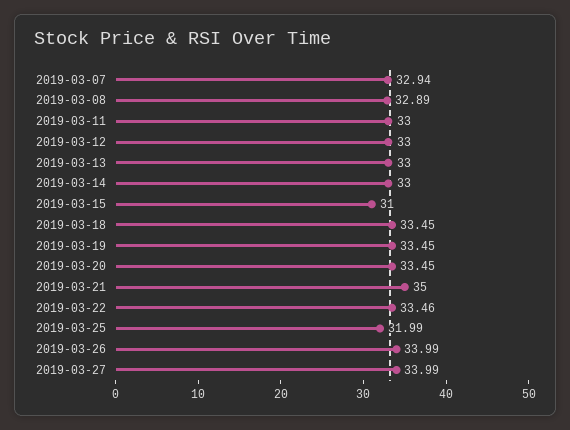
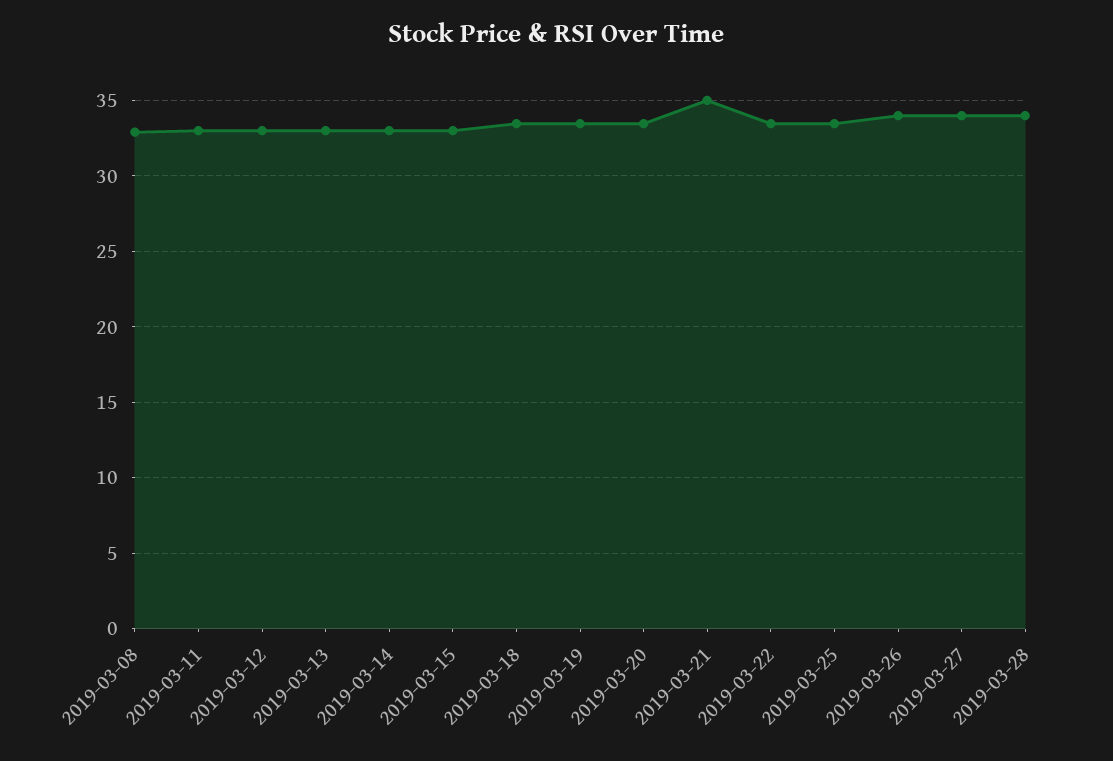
2019-03-07: 32.94 -> none
2019-03-15: 31 -> 33
2019-03-25: 31.99 -> 33.5
2019-03-28: none -> 34

